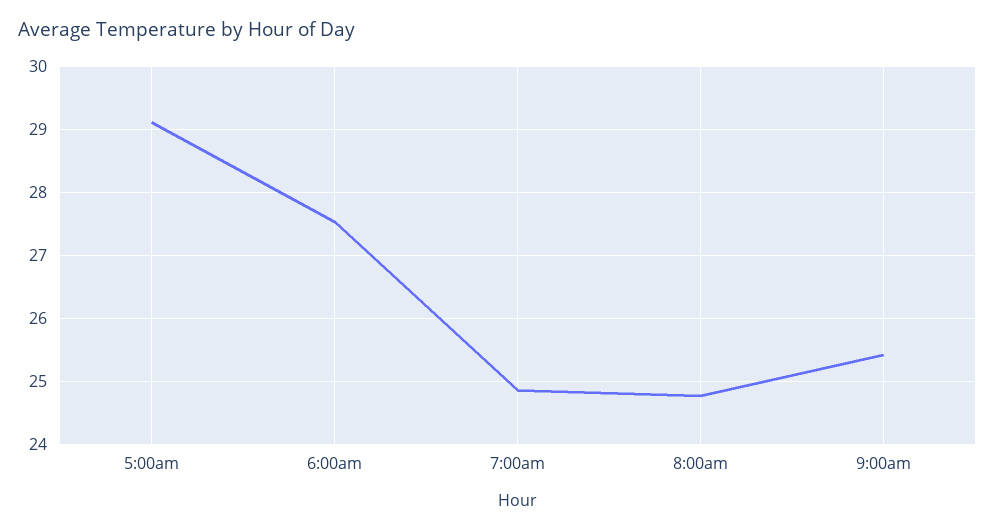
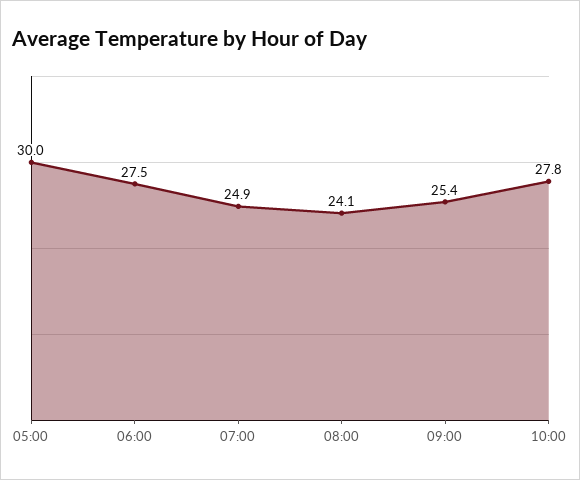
5:00am: 29.1 -> 30
8:00am: 24.8 -> 24.1
10:00: none -> 27.8

